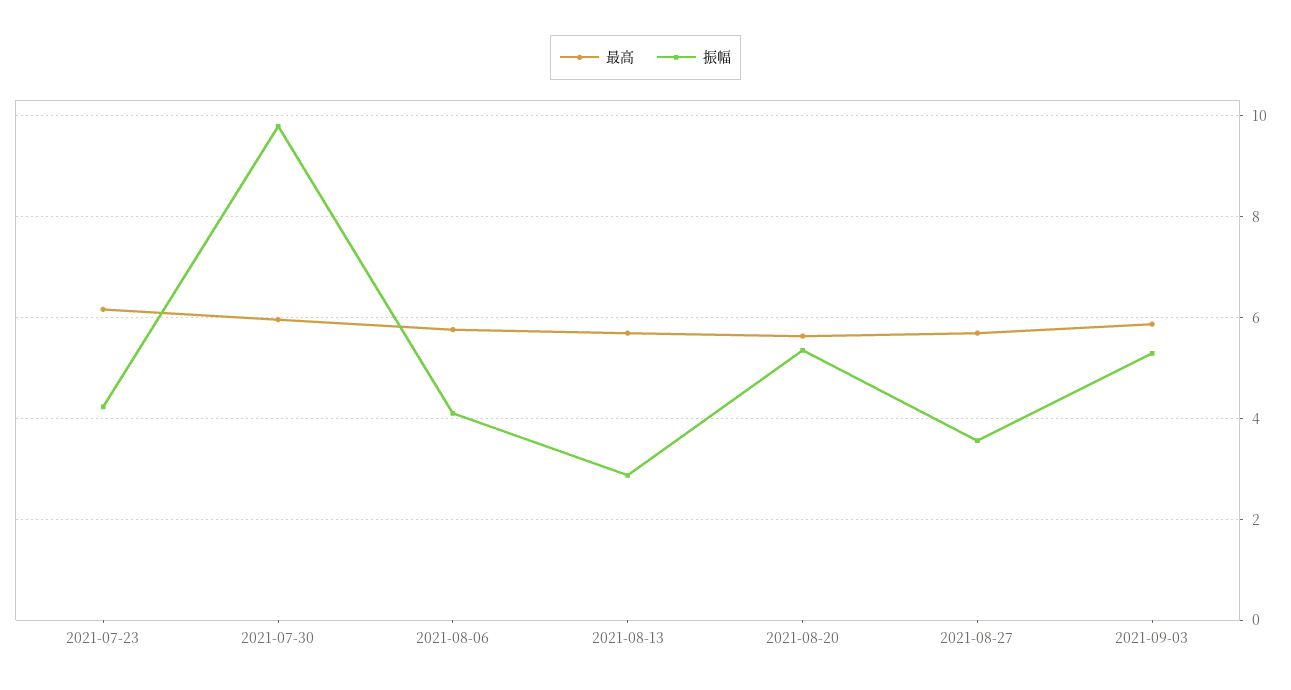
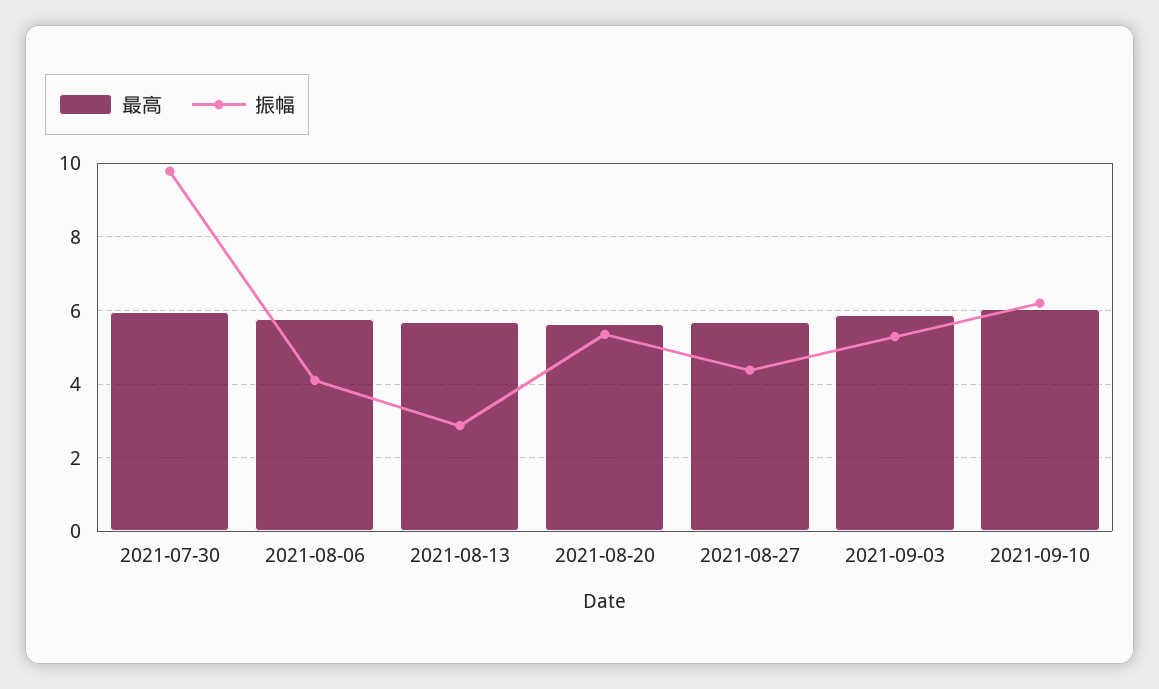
最高, 2021-07-23: 6.2 -> none
振幅, 2021-07-23: 4.2 -> none
振幅, 2021-08-27: 3.6 -> 4.4
最高, 2021-09-10: none -> 6
振幅, 2021-09-10: none -> 6.2

